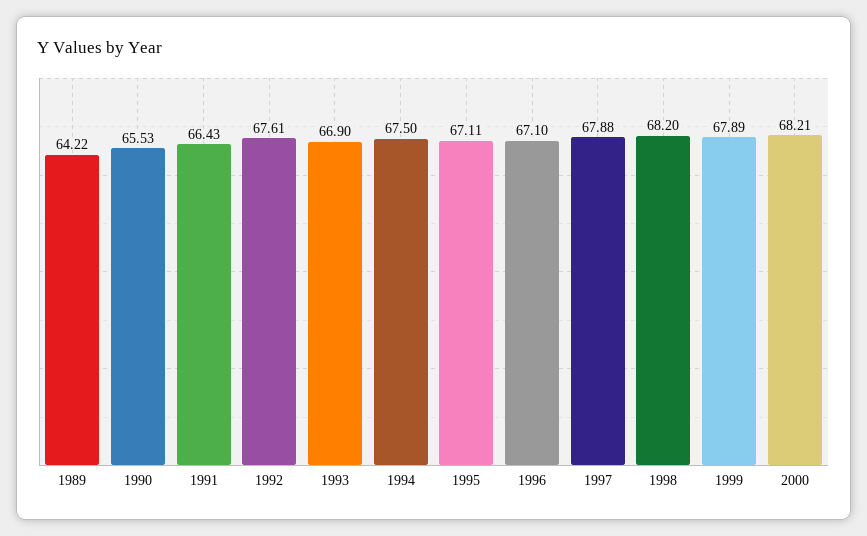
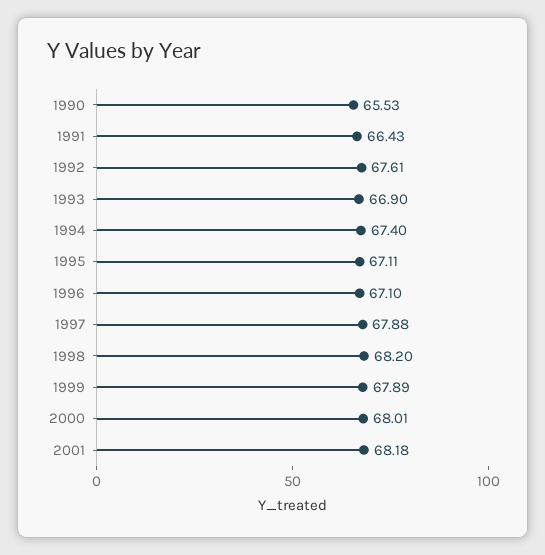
1989: 64.22 -> none
1994: 67.5 -> 67.4
2000: 68.21 -> 68.01
2001: none -> 68.18

